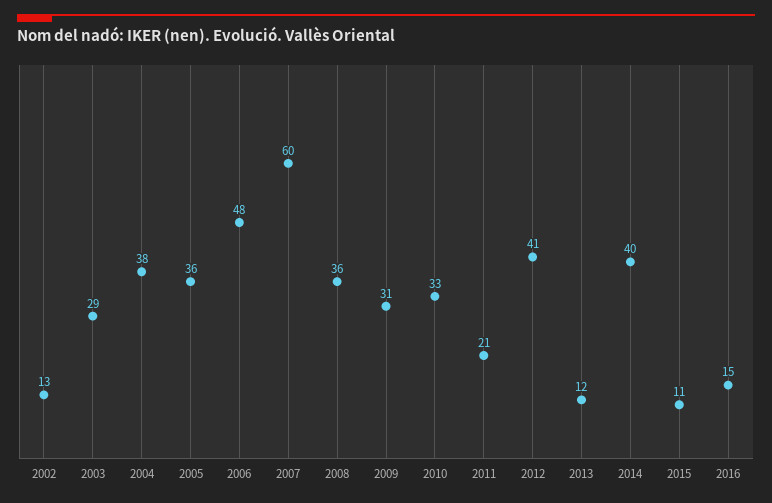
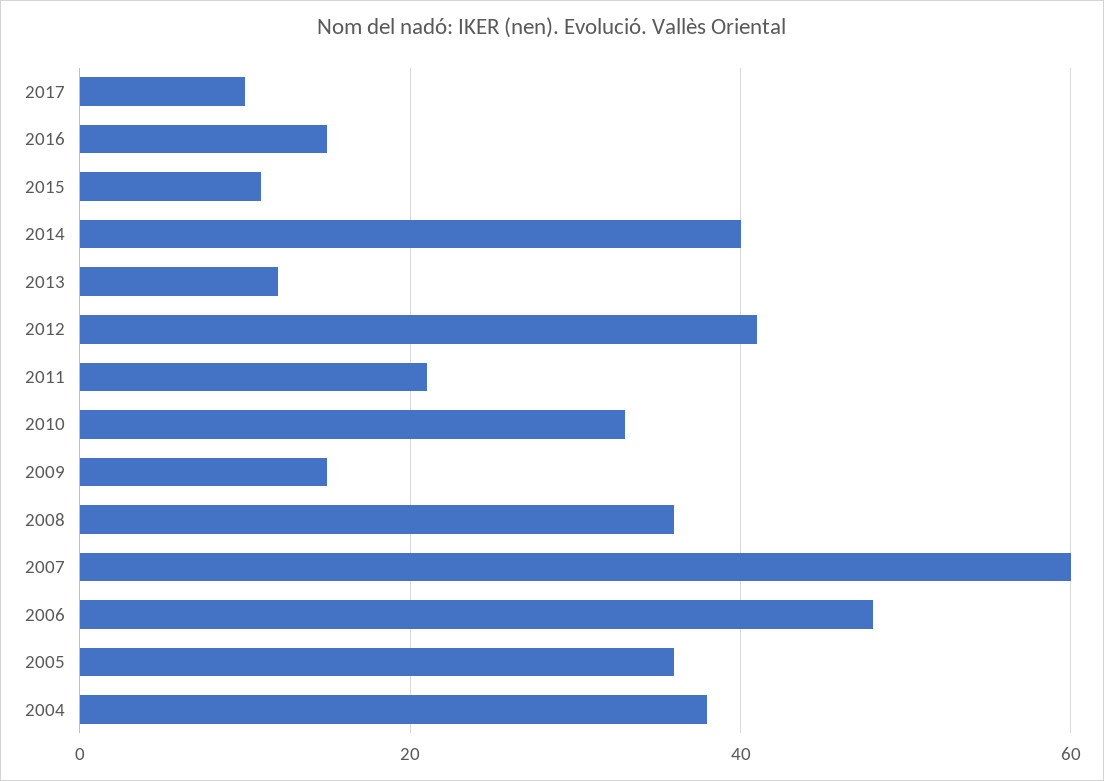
2002: 13 -> none
2003: 29 -> none
2009: 31 -> 15
2017: none -> 10

